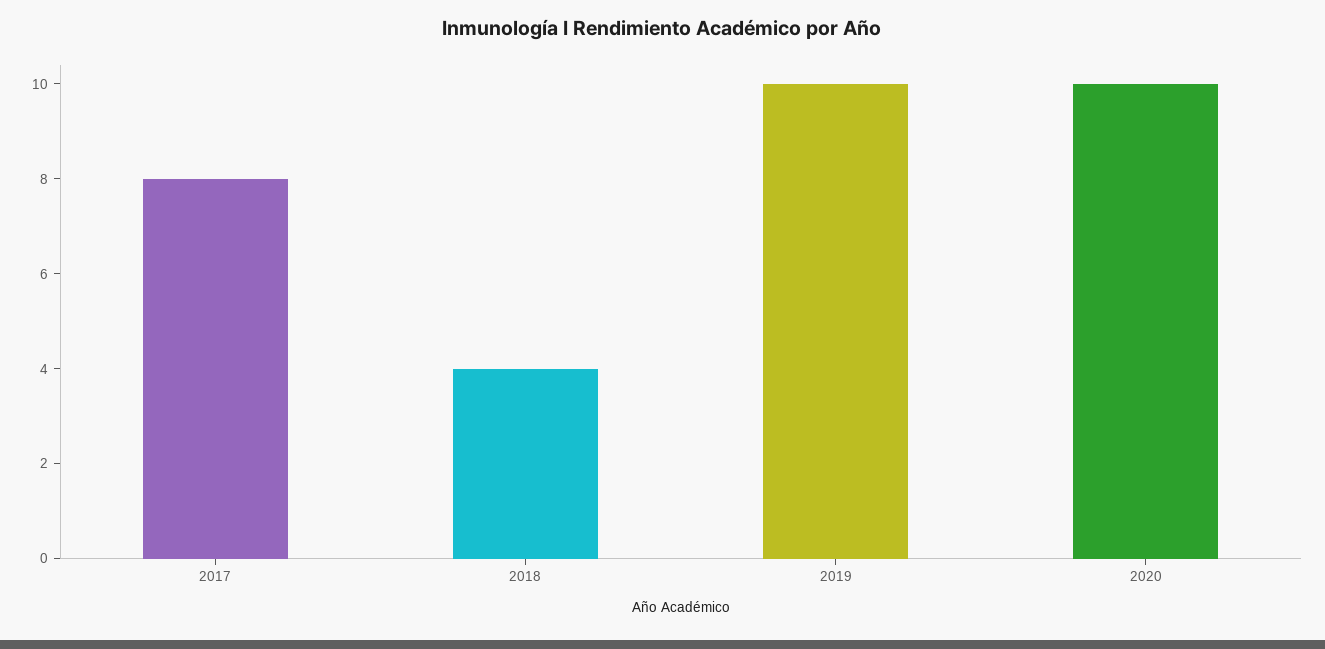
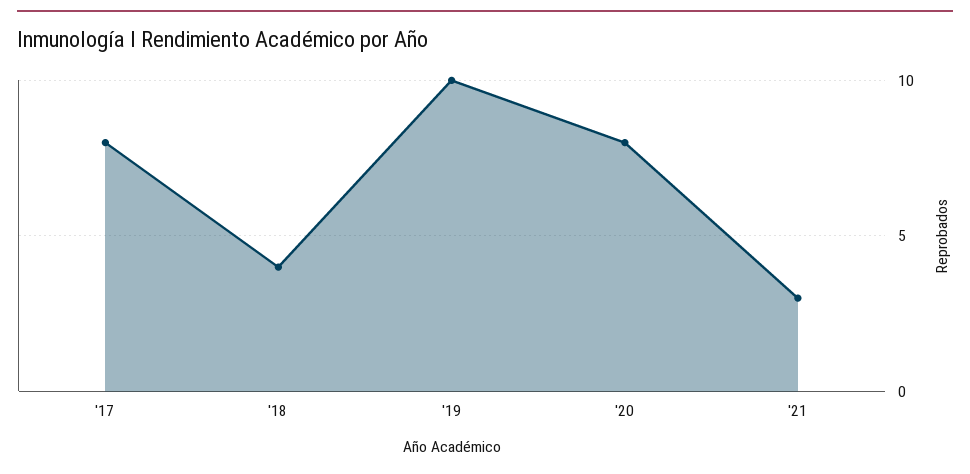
2020: 10 -> 8
'21: none -> 3

